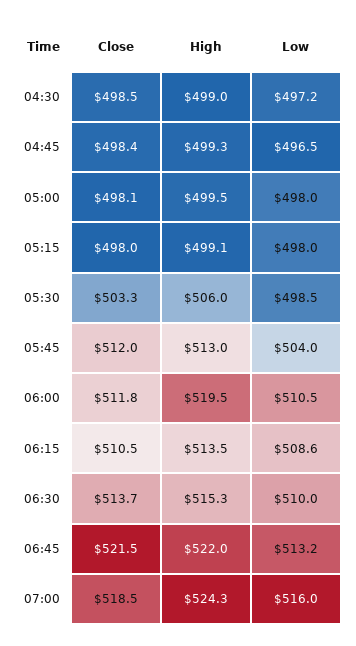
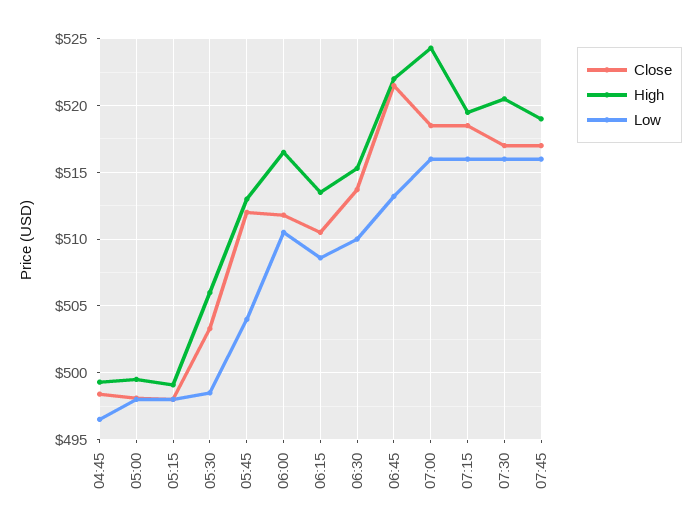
Close, 04:30: 498.5 -> none
High, 04:30: 499 -> none
Low, 04:30: 497.2 -> none
High, 06:00: 519.5 -> 516.5
Close, 07:15: none -> 518.5
High, 07:15: none -> 519.5
Low, 07:15: none -> 516
Close, 07:30: none -> 517
High, 07:30: none -> 520.5
Low, 07:30: none -> 516
Close, 07:45: none -> 517
High, 07:45: none -> 519
Low, 07:45: none -> 516

